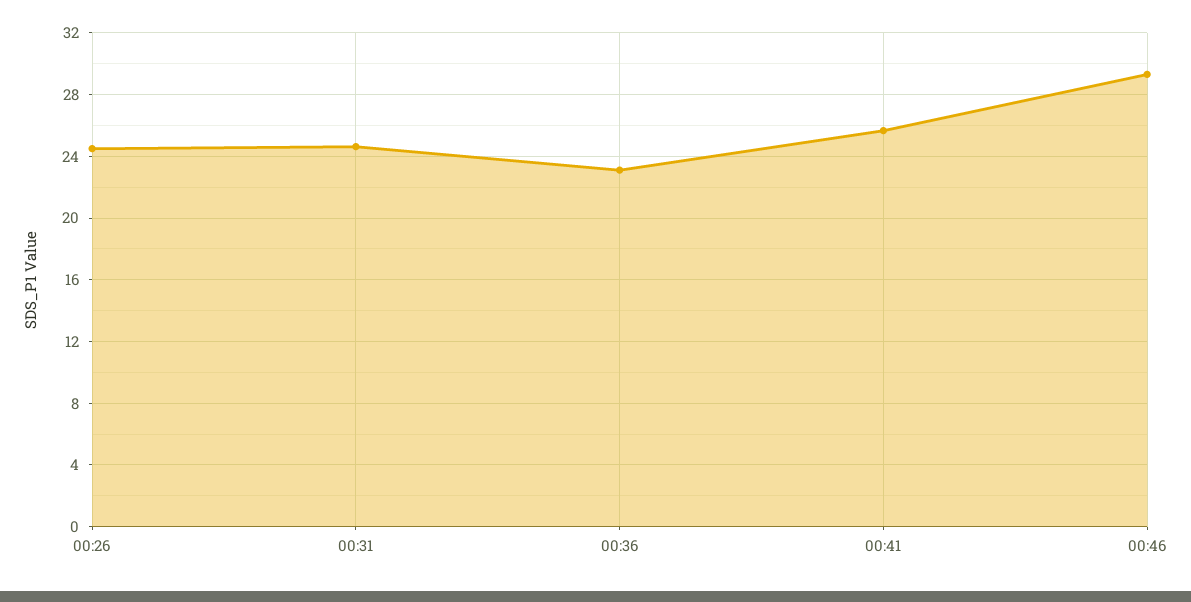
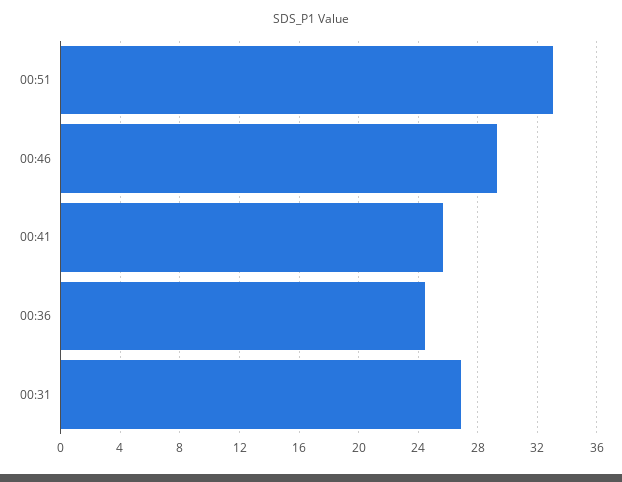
00:26: 24.5 -> none
00:31: 24.5 -> 27
00:36: 23 -> 24.5
00:51: none -> 33

